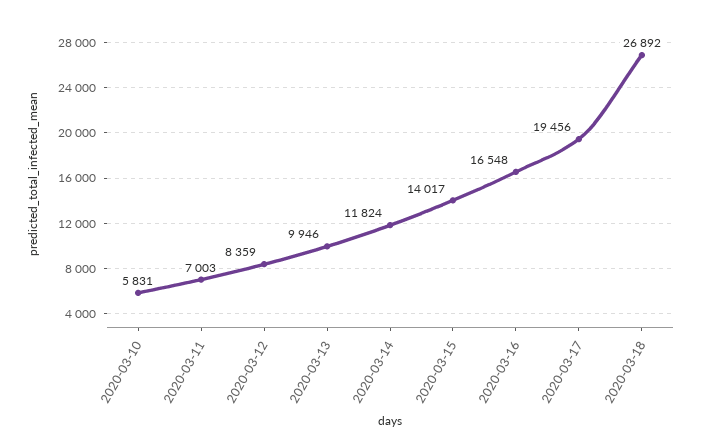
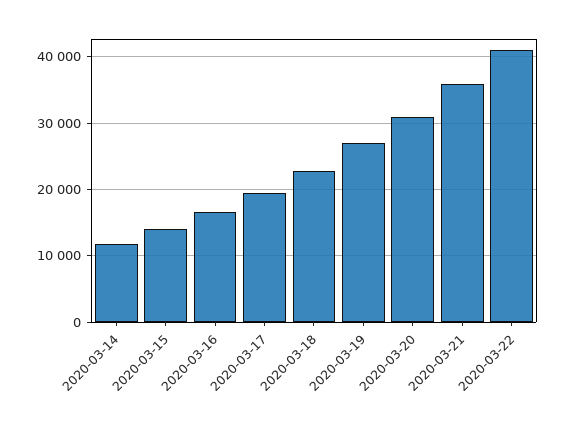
2020-03-10: 5831 -> none
2020-03-11: 7003 -> none
2020-03-12: 8359 -> none
2020-03-13: 9946 -> none
2020-03-18: 26892 -> 23000
2020-03-19: none -> 27000
2020-03-20: none -> 31000
2020-03-21: none -> 36000
2020-03-22: none -> 41000

